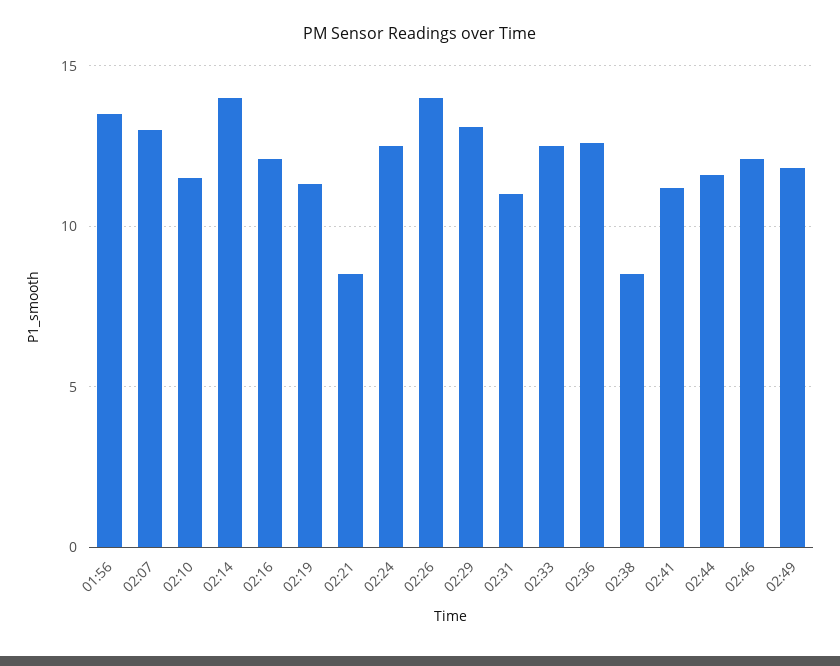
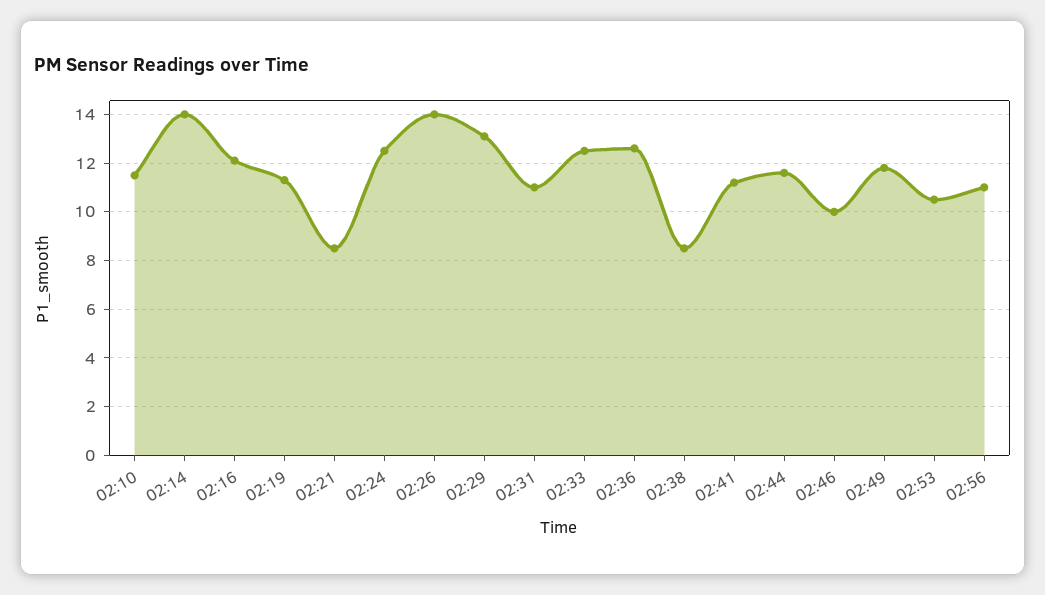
01:56: 13.5 -> none
02:07: 13 -> none
02:46: 12 -> 10
02:53: none -> 10.5
02:56: none -> 11

